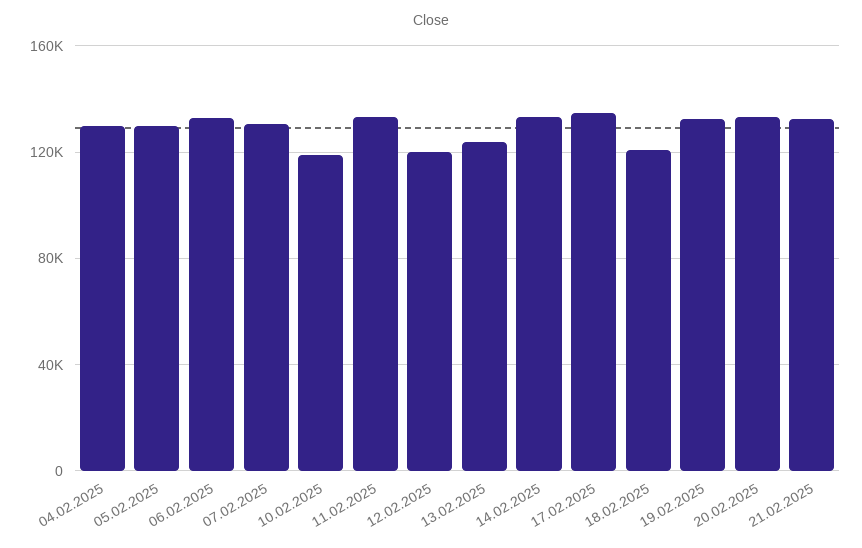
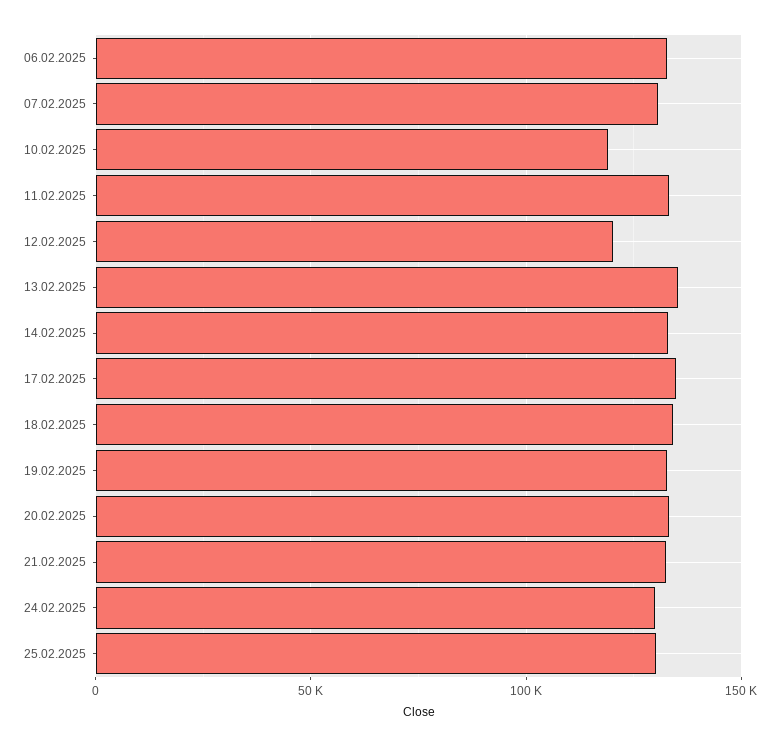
04.02.2025: 130000 -> none
05.02.2025: 130000 -> none
13.02.2025: 125000 -> 135000
18.02.2025: 120000 -> 135000
24.02.2025: none -> 130000
25.02.2025: none -> 130000

